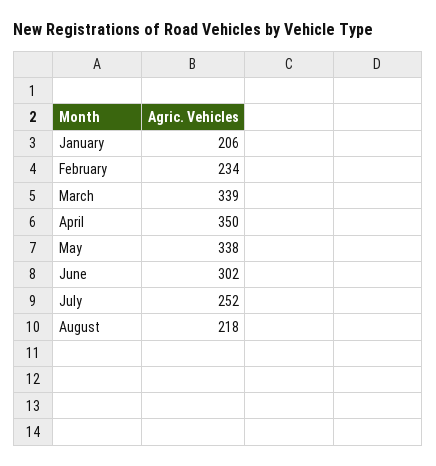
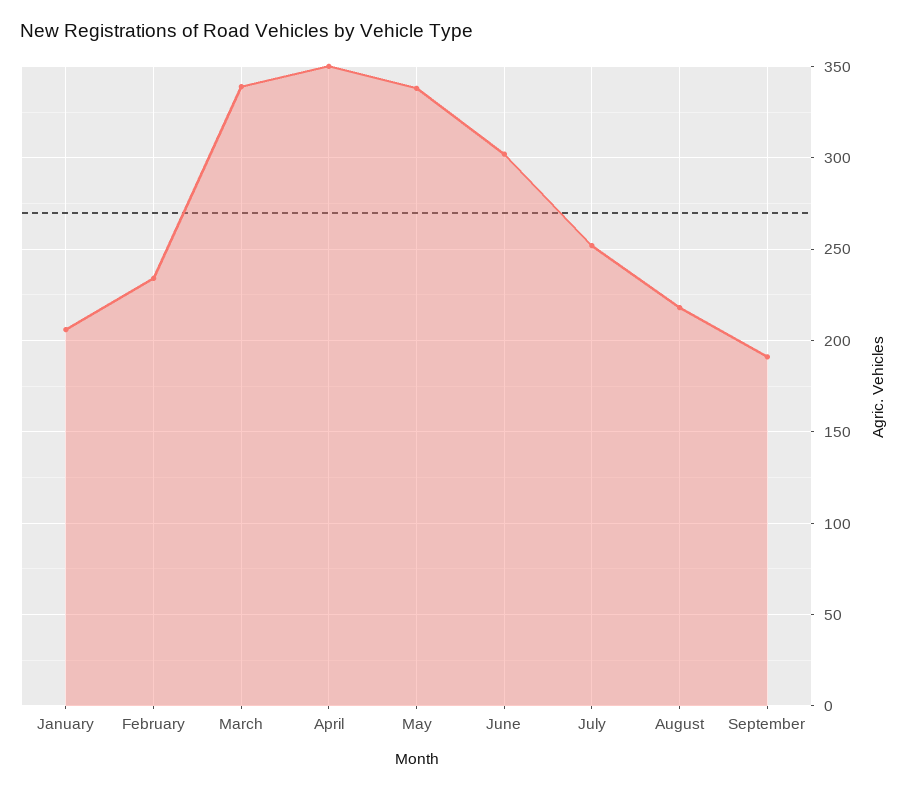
September: none -> 190

